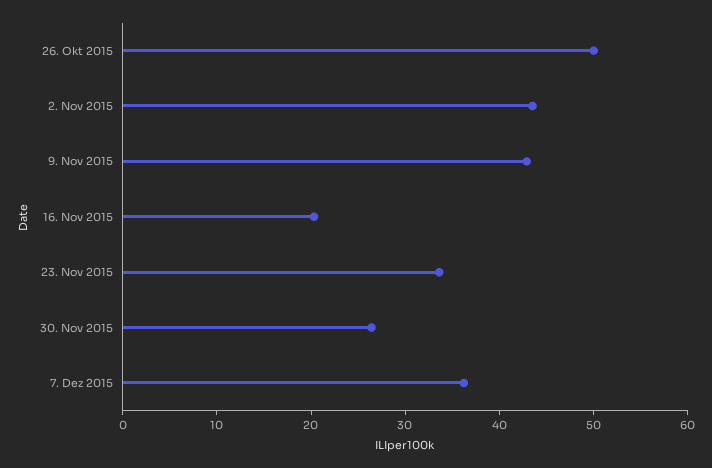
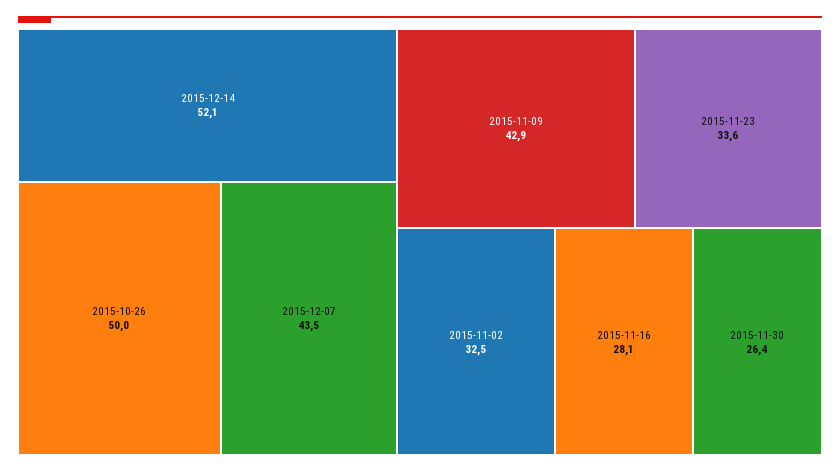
2. Nov 2015: 44 -> 32.5
16. Nov 2015: 20 -> 28.1
7. Dez 2015: 36 -> 43.5
2015-12-14: none -> 52.1

